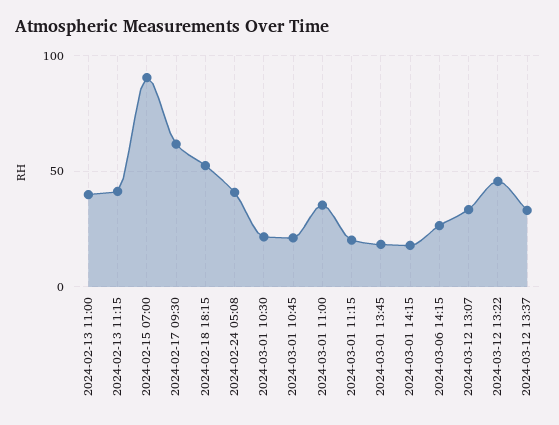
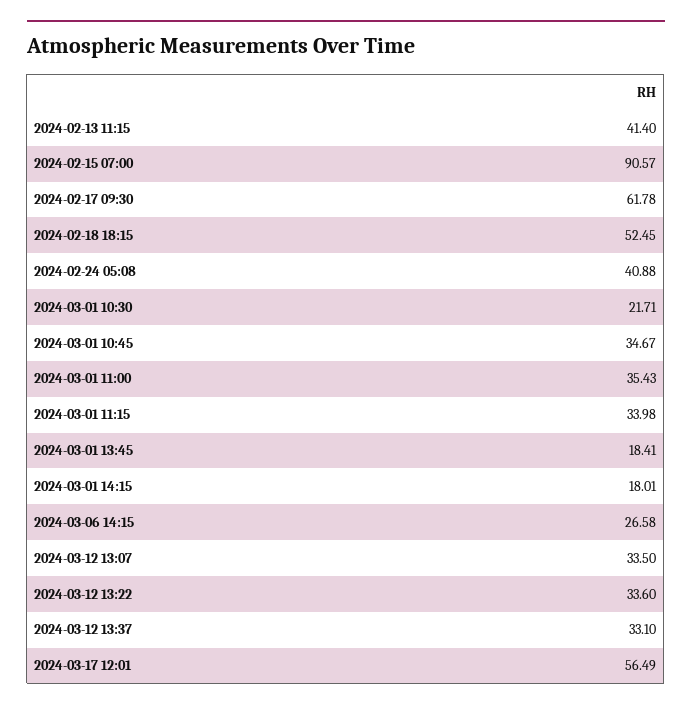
2024-02-13 11:00: 40 -> none
2024-03-01 10:45: 20 -> 34.67
2024-03-01 11:15: 20 -> 33.98
2024-03-12 13:22: 45 -> 33.6
2024-03-17 12:01: none -> 56.49

